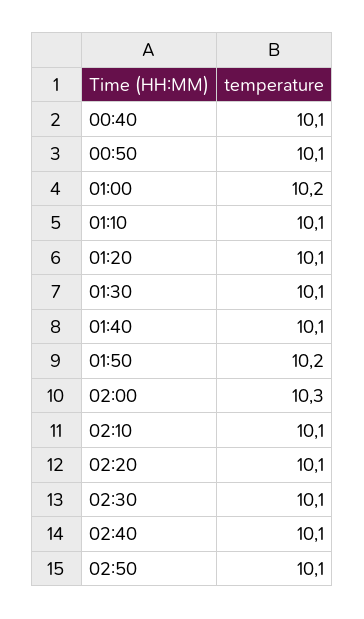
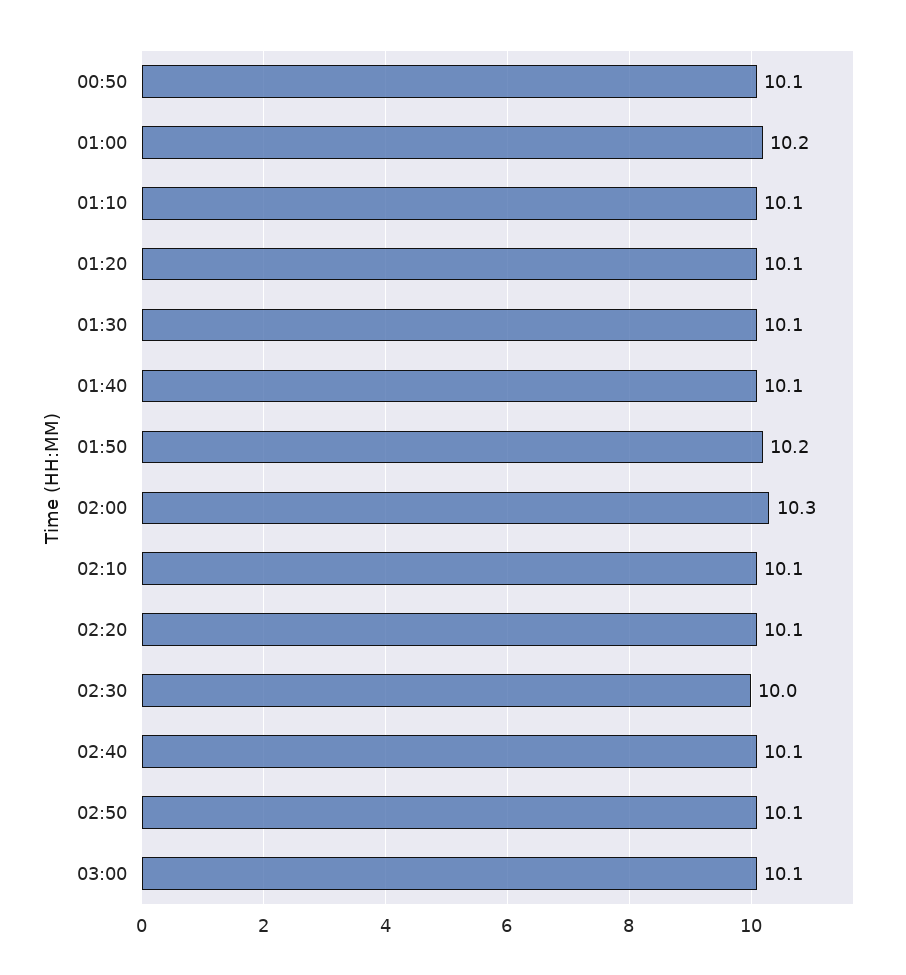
00:40: 10.1 -> none
02:30: 10.1 -> 10
03:00: none -> 10.1

